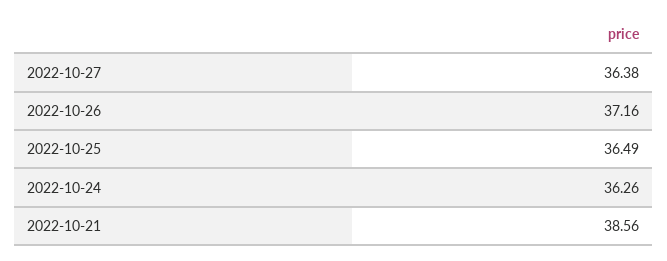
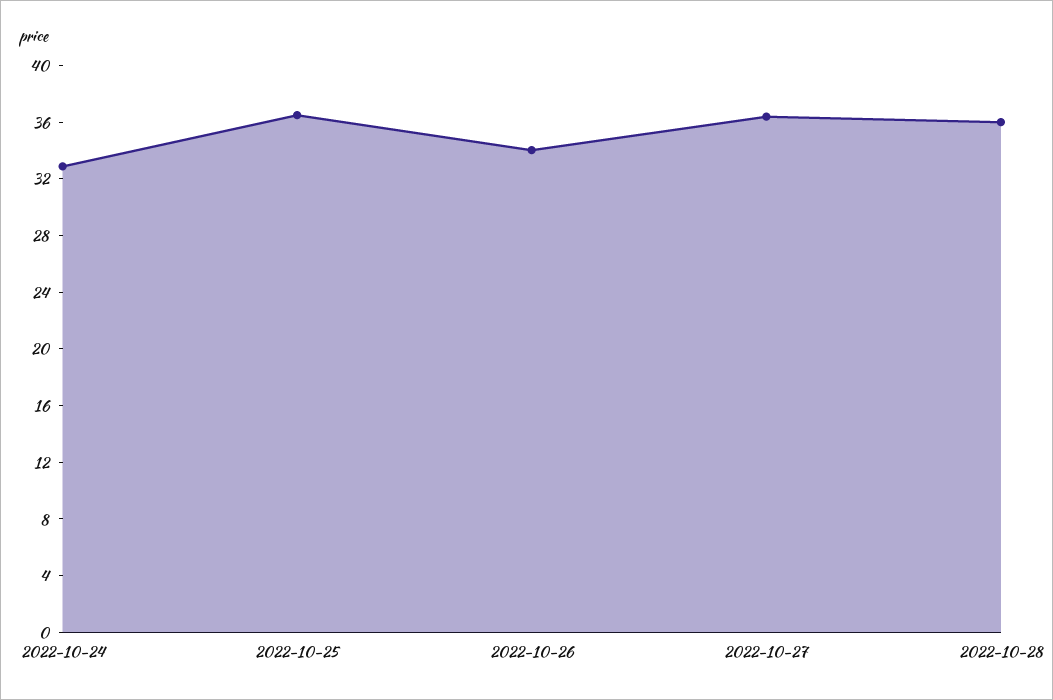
2022-10-26: 37.16 -> 34
2022-10-24: 36.26 -> 33
2022-10-21: 38.56 -> none
2022-10-28: none -> 36

